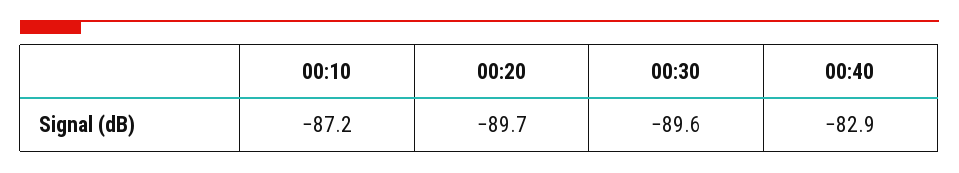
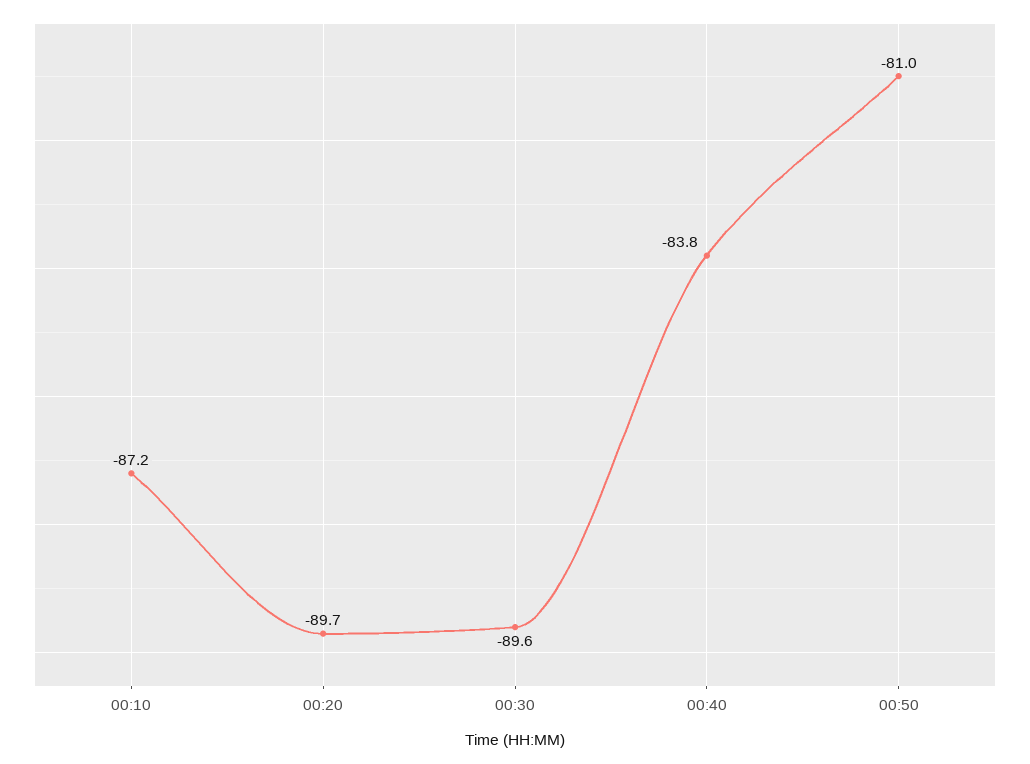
00:40: -82.9 -> -83.8
00:50: none -> -81

